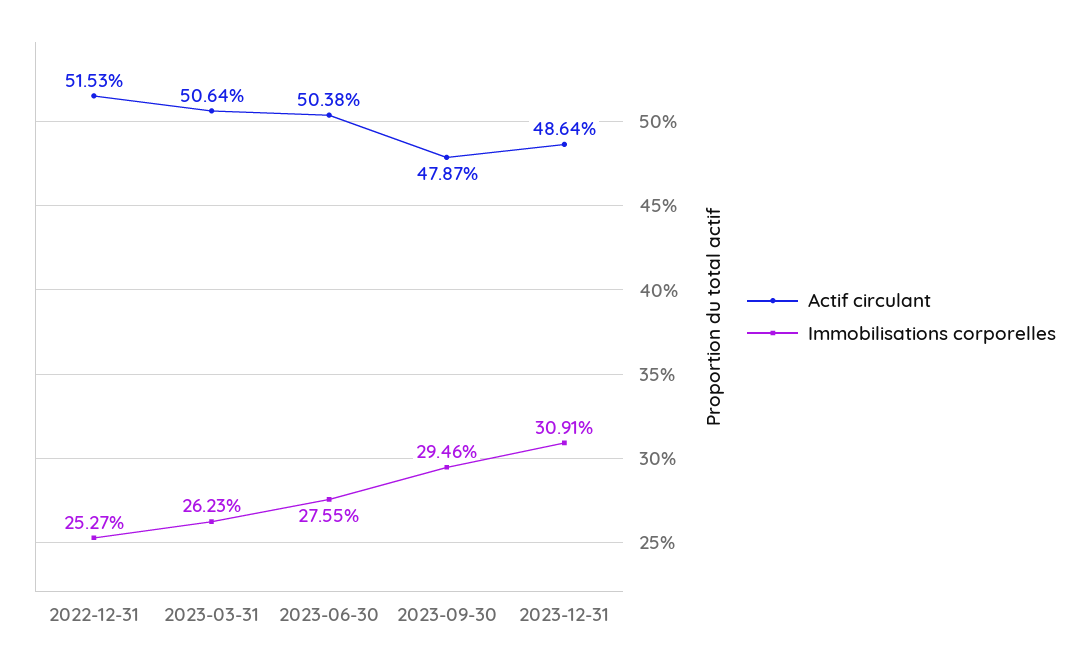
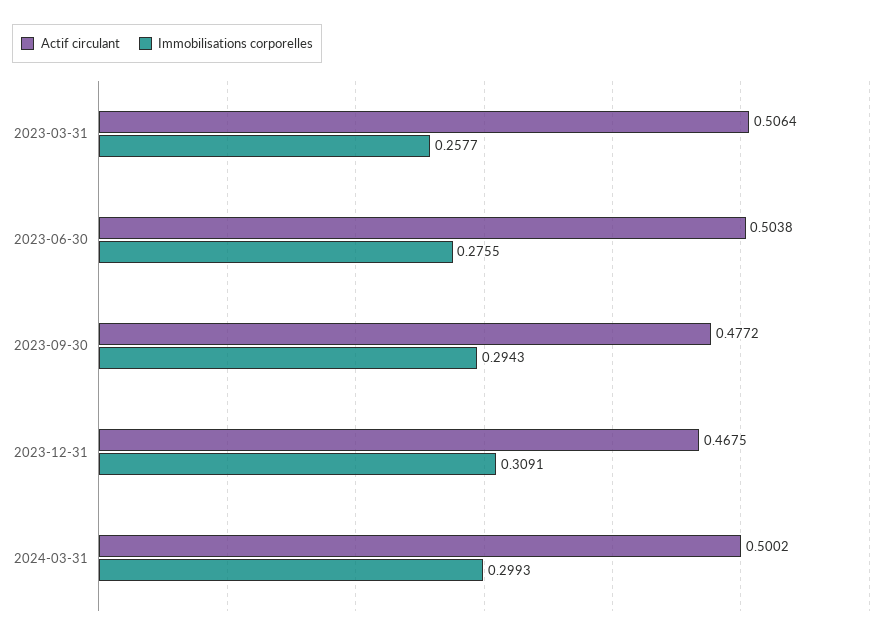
Actif circulant, 2022-12-31: 0.5153 -> none
Immobilisations corporelles, 2022-12-31: 0.2527 -> none
Immobilisations corporelles, 2023-03-31: 0.2623 -> 0.2577
Actif circulant, 2023-09-30: 0.4787 -> 0.4772
Immobilisations corporelles, 2023-09-30: 0.2946 -> 0.2943
Actif circulant, 2023-12-31: 0.4864 -> 0.4675
Actif circulant, 2024-03-31: none -> 0.5002
Immobilisations corporelles, 2024-03-31: none -> 0.2993

